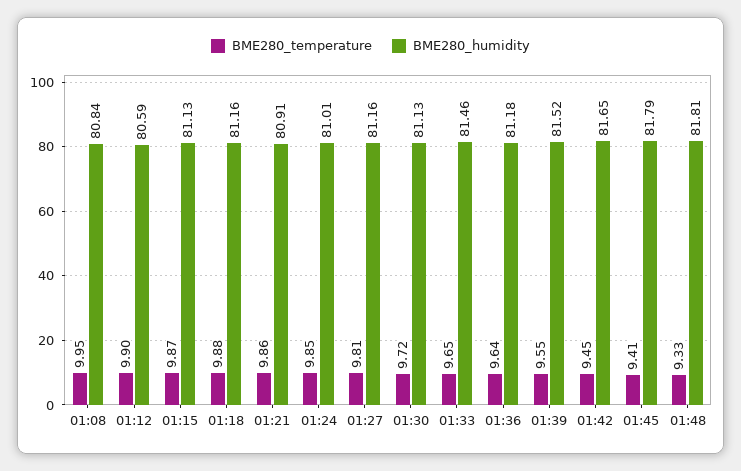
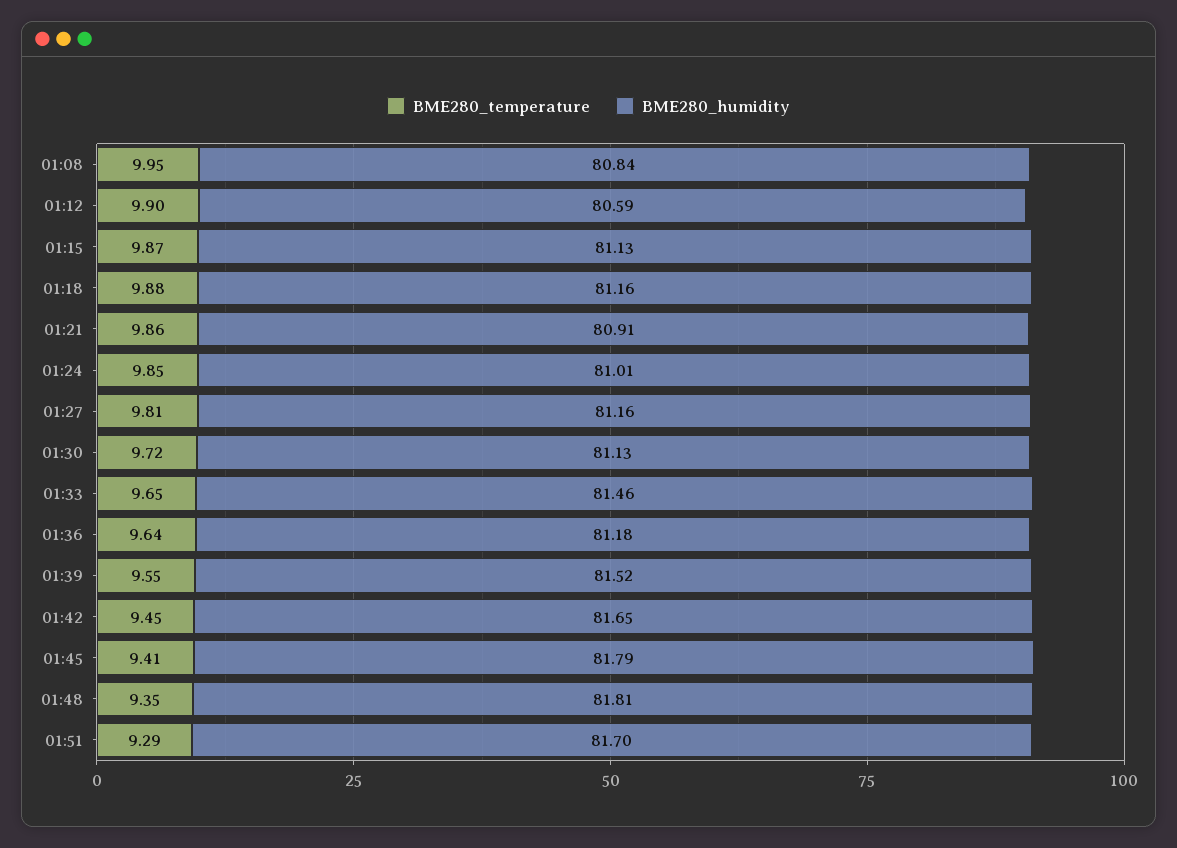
BME280_temperature, 01:48: 9.33 -> 9.35
BME280_temperature, 01:51: none -> 9.29
BME280_humidity, 01:51: none -> 81.7

